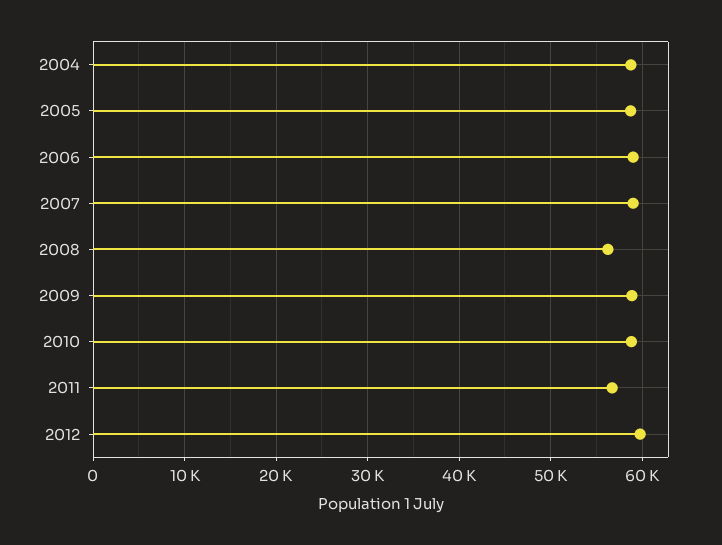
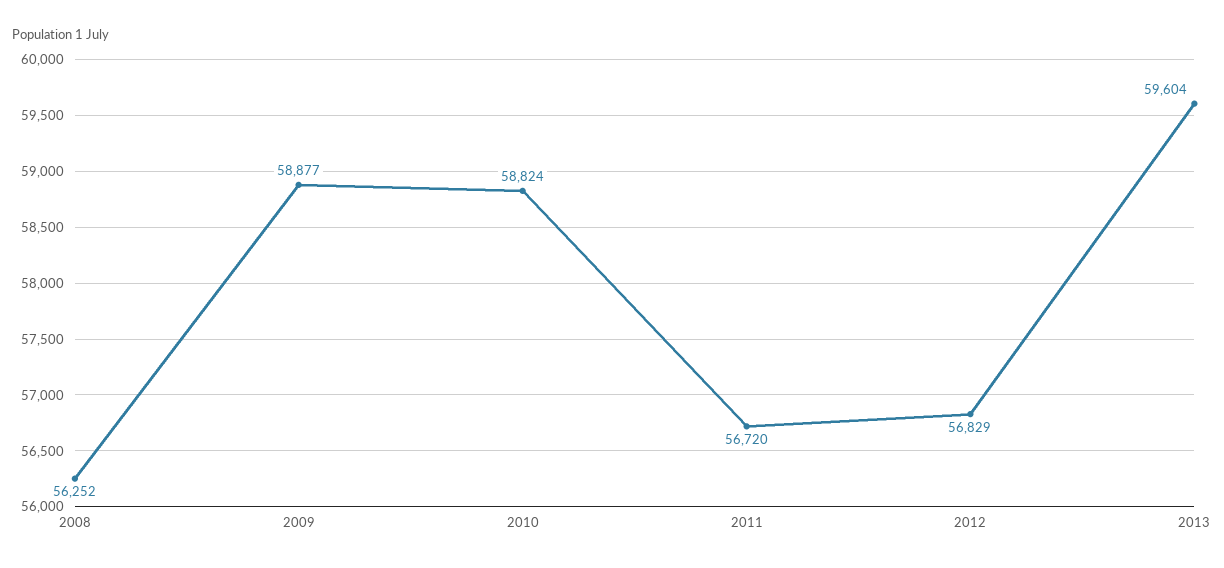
2004: 59000 -> none
2005: 59000 -> none
2006: 59000 -> none
2007: 59000 -> none
2012: 60000 -> 56829
2013: none -> 59604

